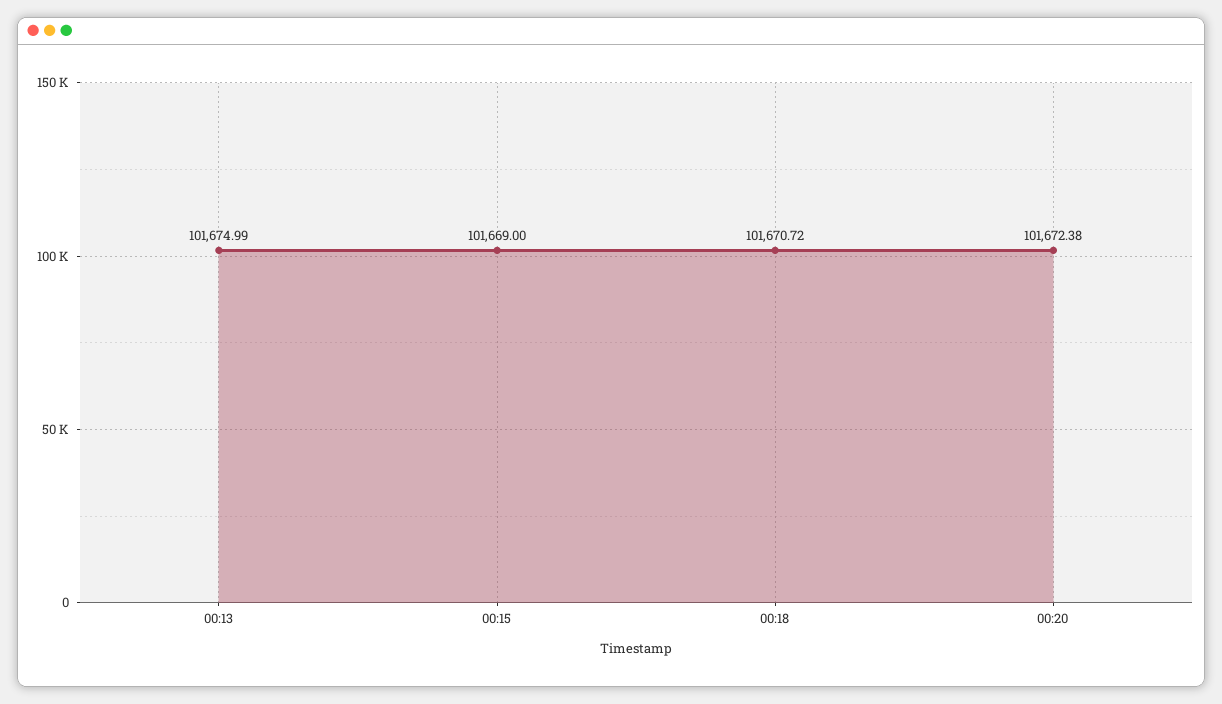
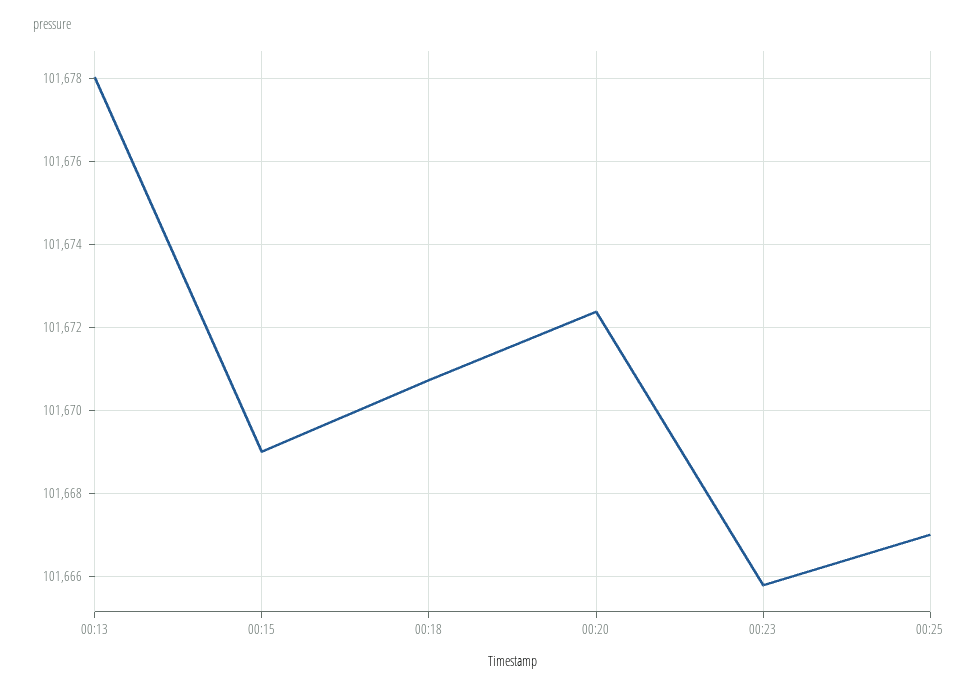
00:13: 101674.99 -> 101678
00:23: none -> 101665.8
00:25: none -> 101667

